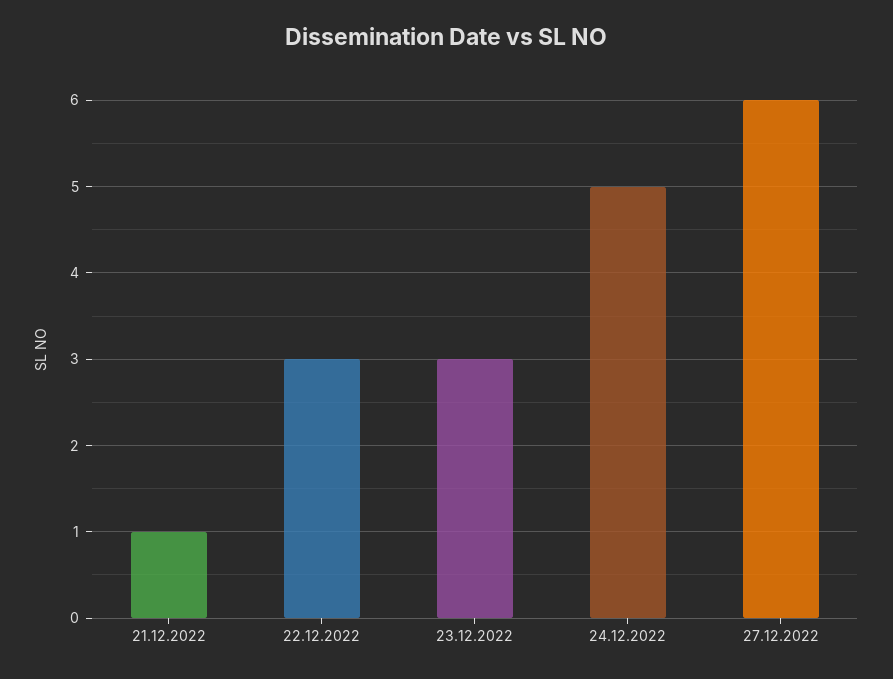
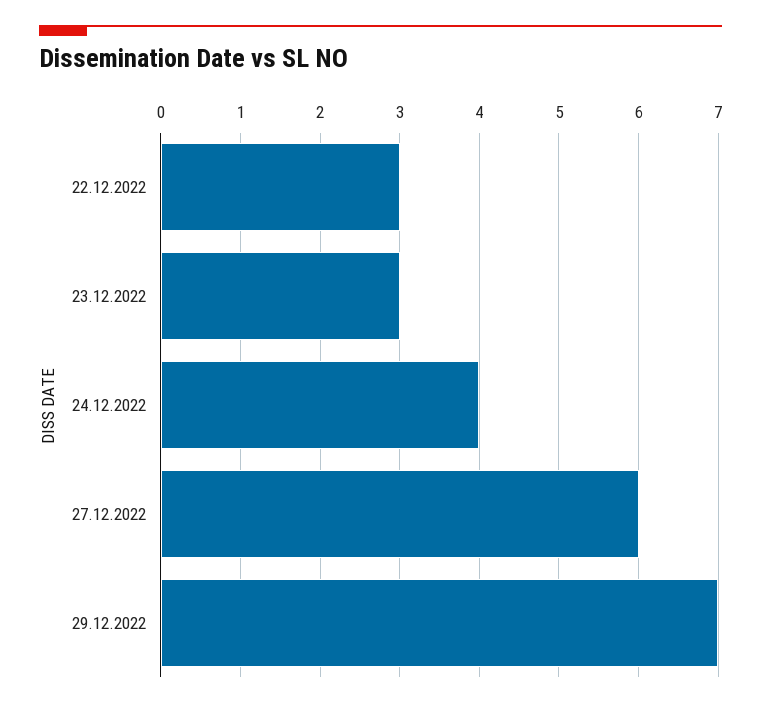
21.12.2022: 1 -> none
24.12.2022: 5 -> 4
29.12.2022: none -> 7

